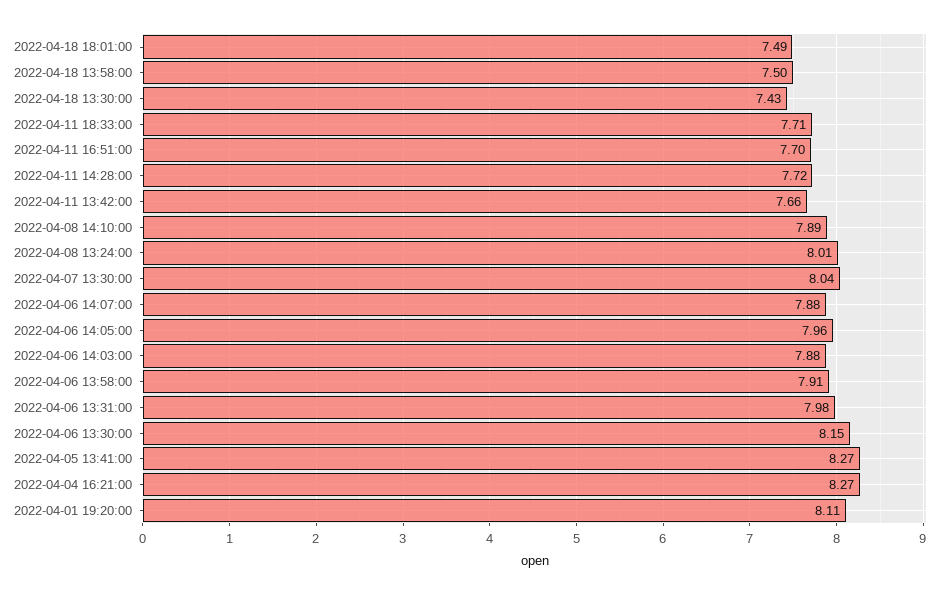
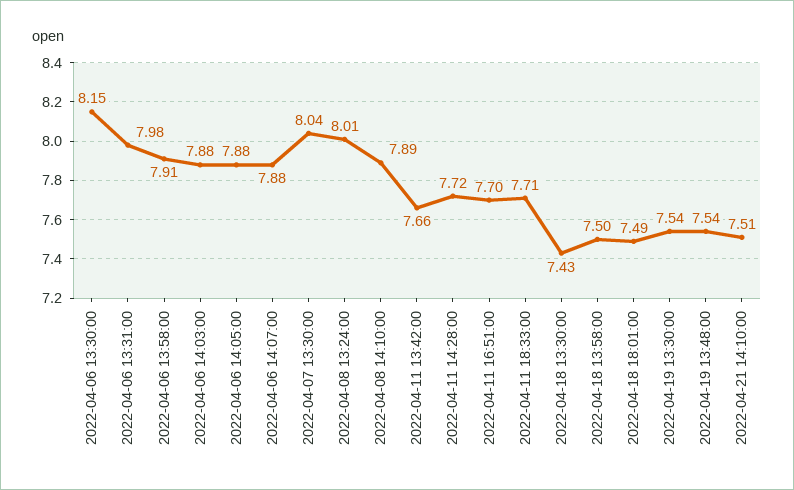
2022-04-06 14:05:00: 7.96 -> 7.88
2022-04-05 13:41:00: 8.27 -> none
2022-04-04 16:21:00: 8.27 -> none
2022-04-01 19:20:00: 8.11 -> none
2022-04-19 13:30:00: none -> 7.54
2022-04-19 13:48:00: none -> 7.54
2022-04-21 14:10:00: none -> 7.51

